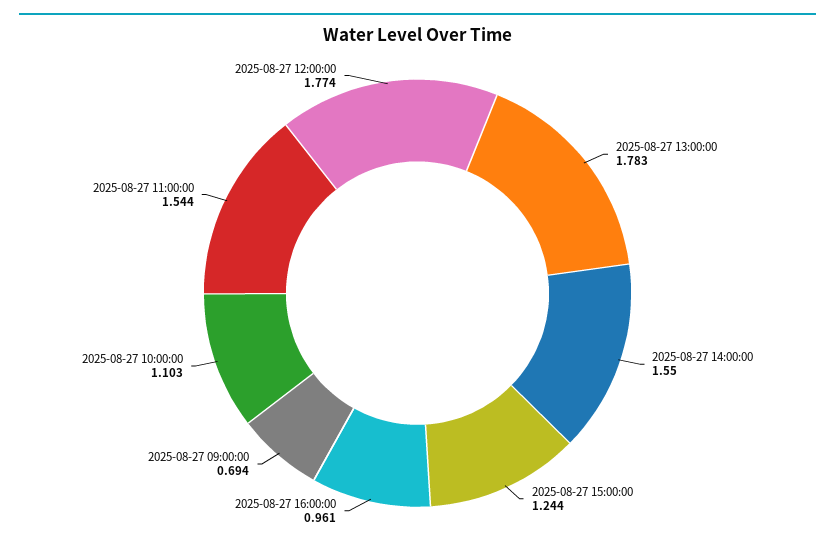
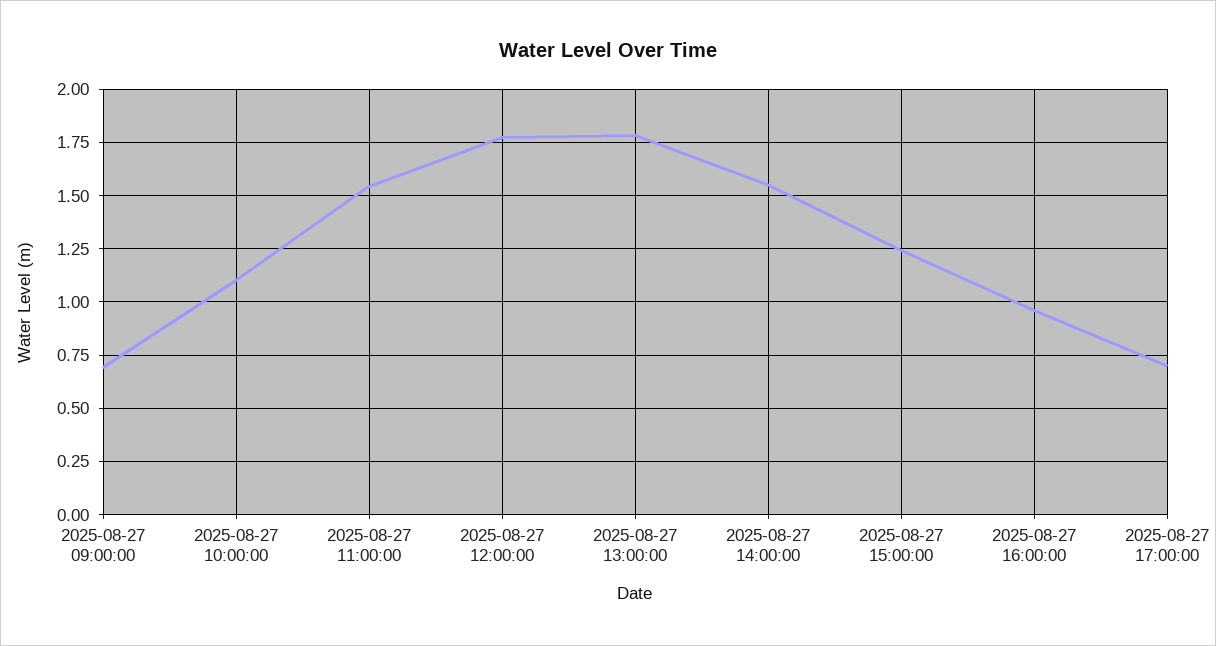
2025-08-27 17:00:00: none -> 0.7

